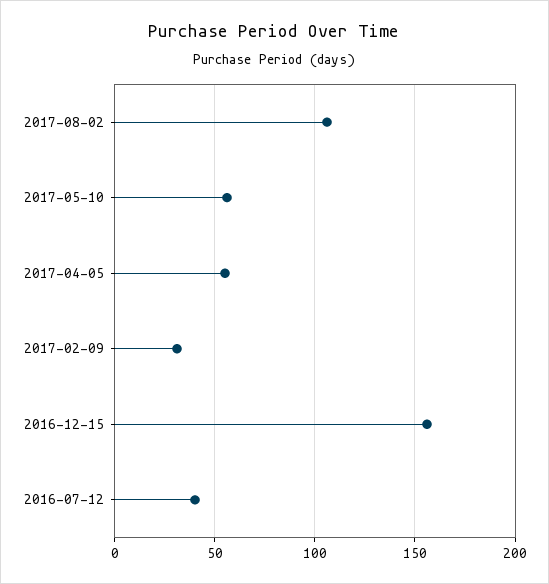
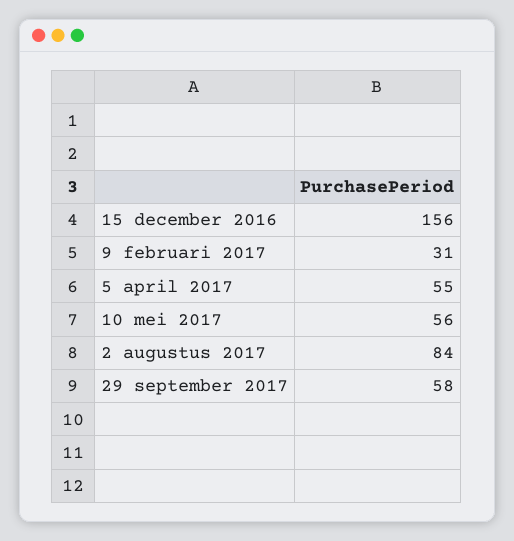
2017-08-02: 105 -> 84
2016-07-12: 40 -> none
29 september 2017: none -> 58

